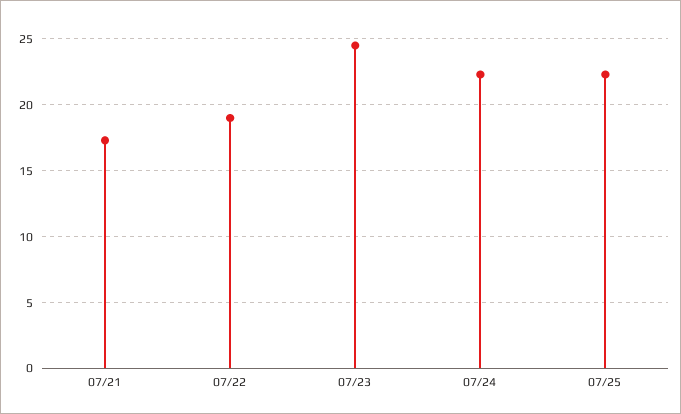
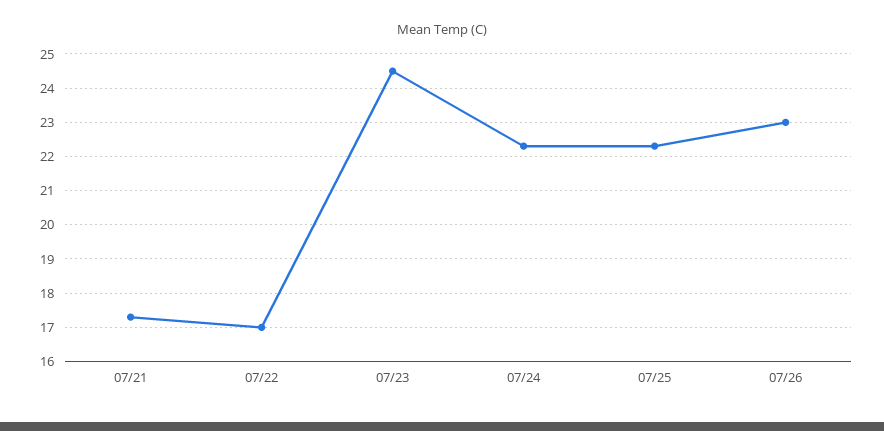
07/22: 19 -> 17
07/26: none -> 23

